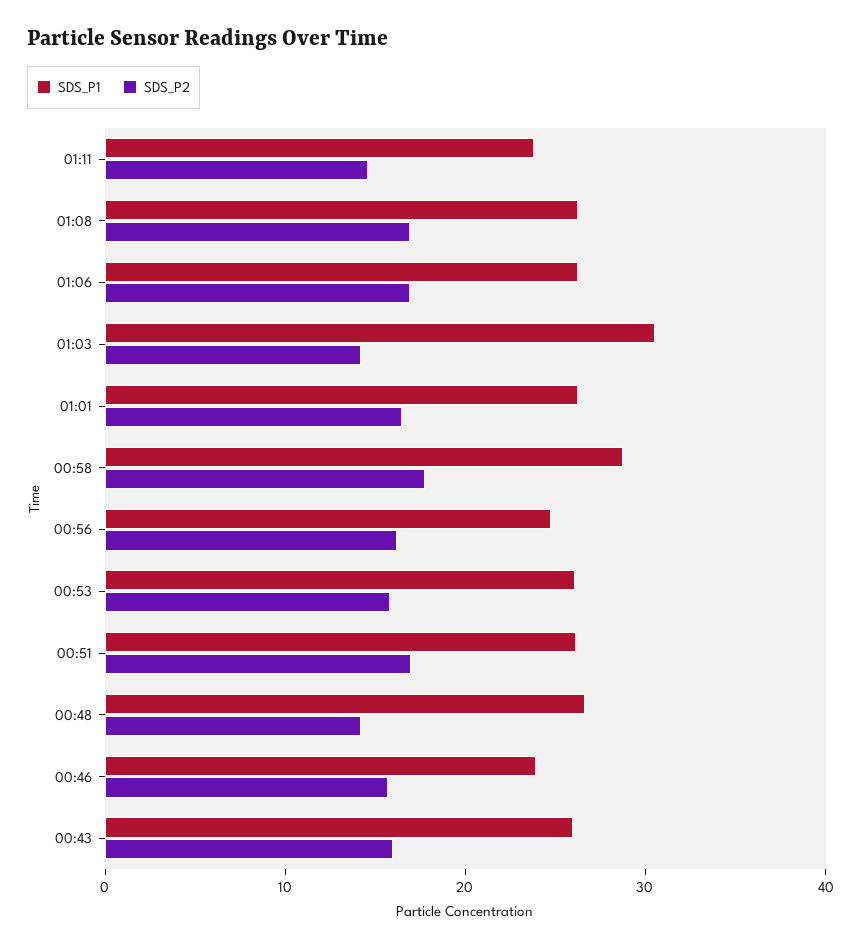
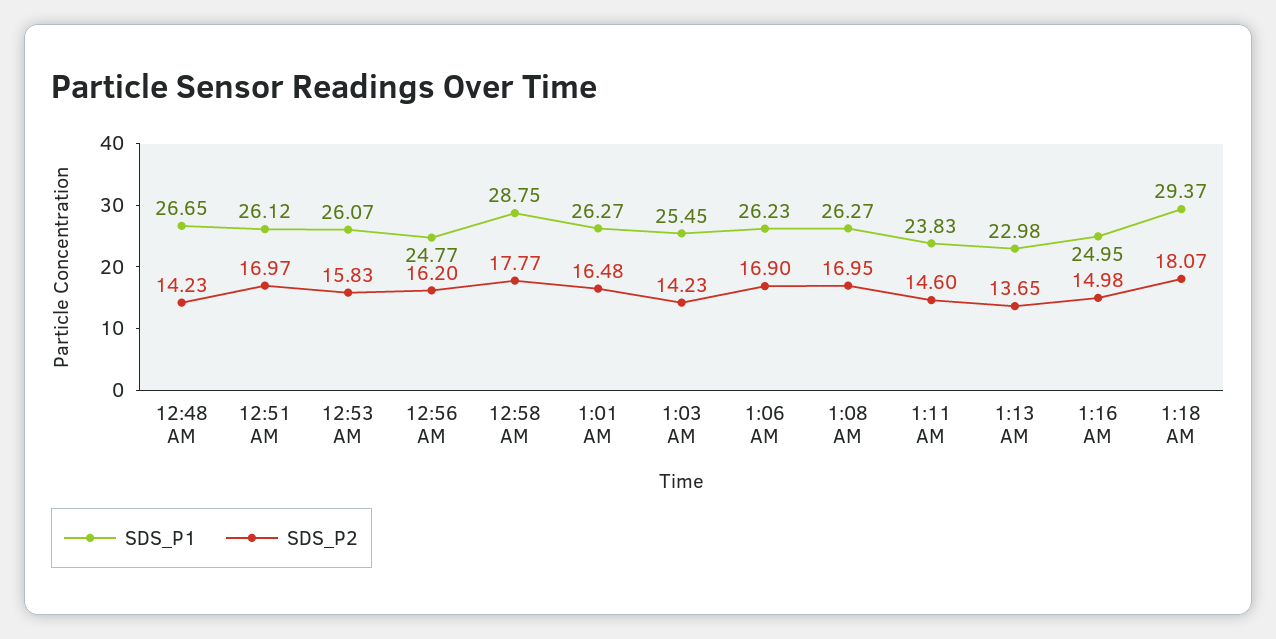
SDS_P1, 01:03: 30 -> 25.45
SDS_P1, 00:46: 24 -> none
SDS_P2, 00:46: 16 -> none
SDS_P1, 00:43: 26 -> none
SDS_P2, 00:43: 16 -> none
SDS_P1, 1:13 AM: none -> 22.98
SDS_P2, 1:13 AM: none -> 13.65
SDS_P1, 1:16 AM: none -> 24.95
SDS_P2, 1:16 AM: none -> 14.98
SDS_P1, 1:18 AM: none -> 29.37
SDS_P2, 1:18 AM: none -> 18.07

